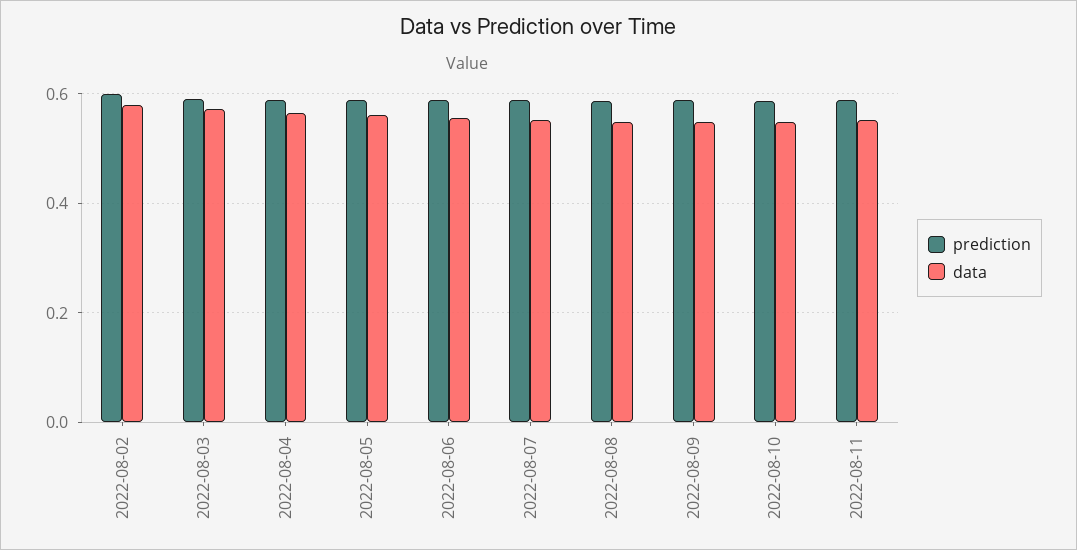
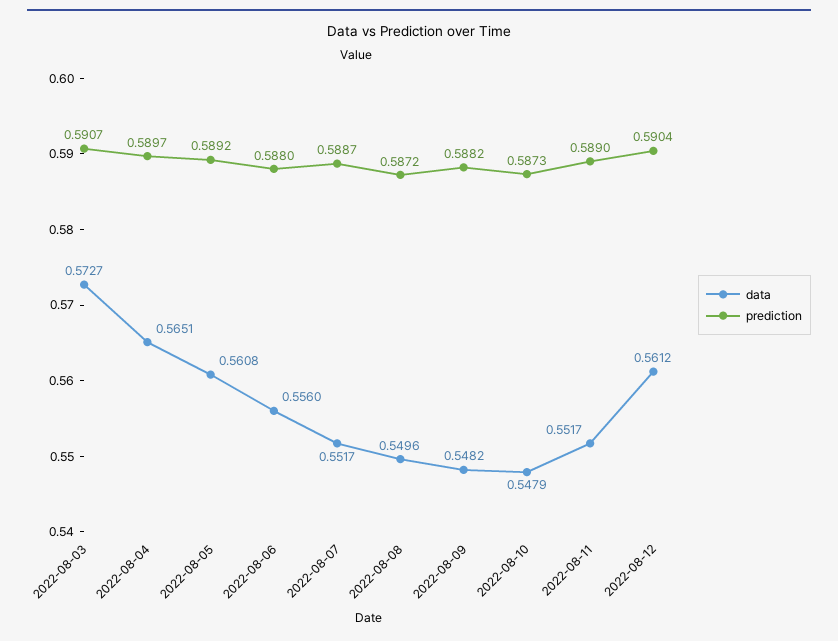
prediction, 2022-08-02: 0.6 -> none
data, 2022-08-02: 0.58 -> none
data, 2022-08-12: none -> 0.5612
prediction, 2022-08-12: none -> 0.5904

